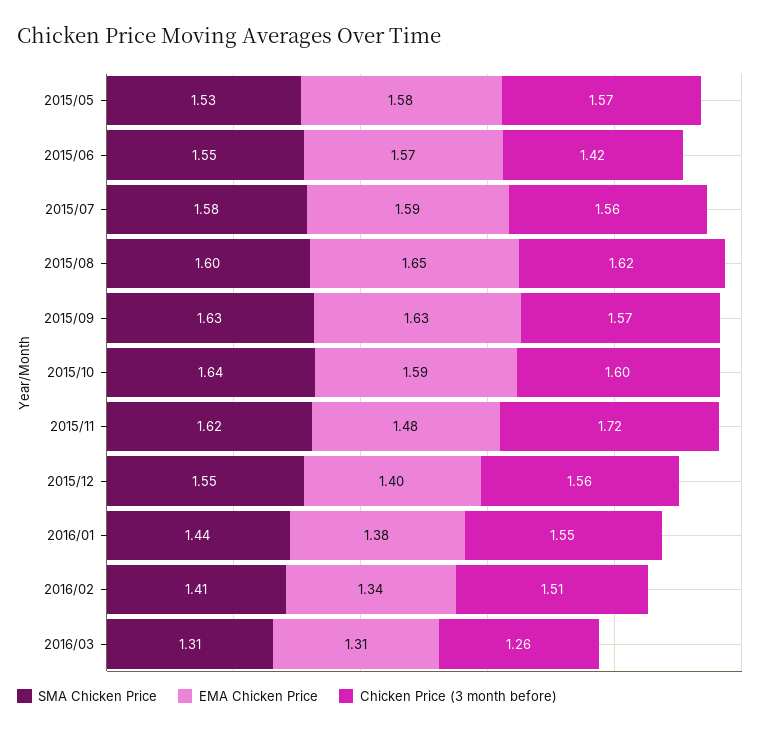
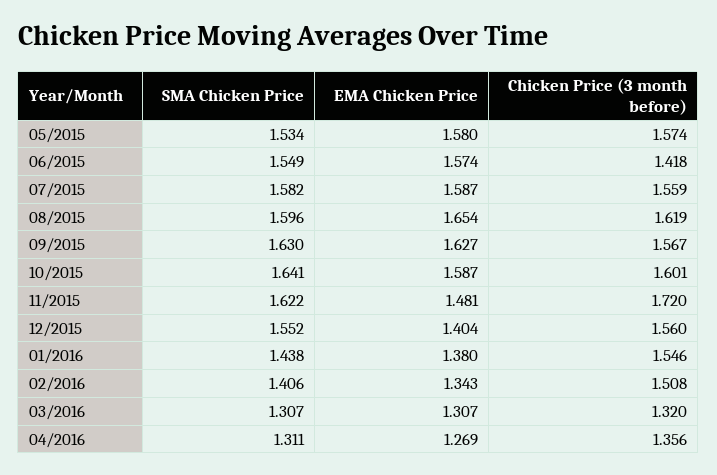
Chicken Price (3 month before), 2016/03: 1.26 -> 1.32
SMA Chicken Price, 04/2016: none -> 1.311
EMA Chicken Price, 04/2016: none -> 1.269
Chicken Price (3 month before), 04/2016: none -> 1.356

